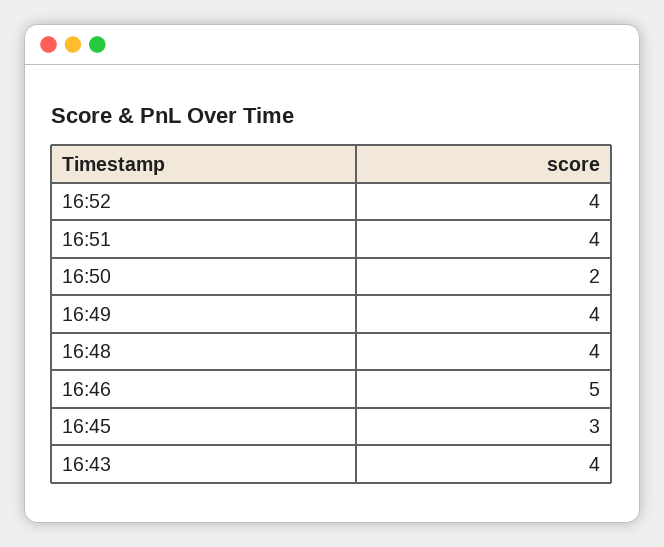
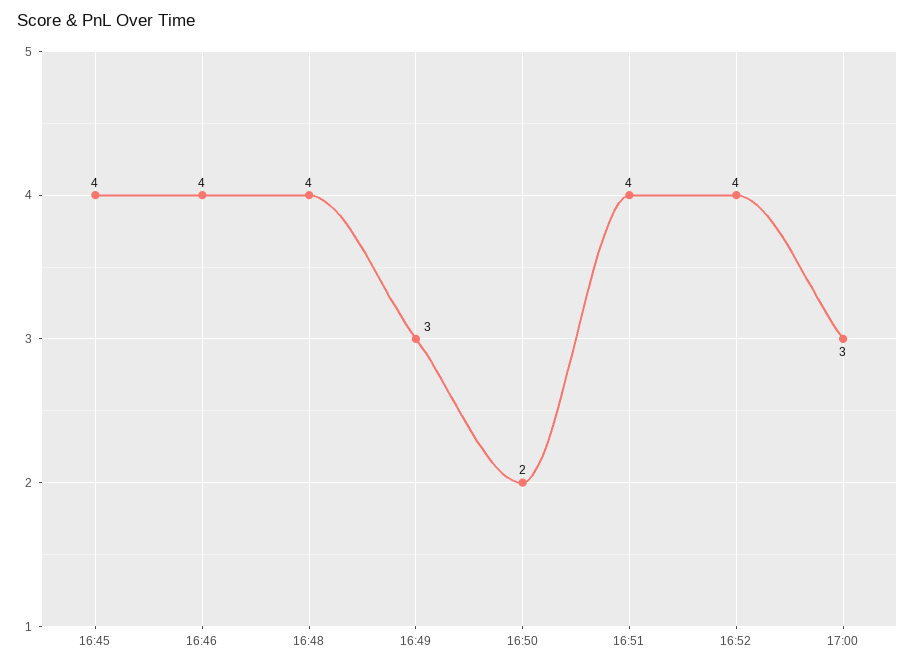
16:49: 4 -> 3
16:46: 5 -> 4
16:45: 3 -> 4
16:43: 4 -> none
17:00: none -> 3

